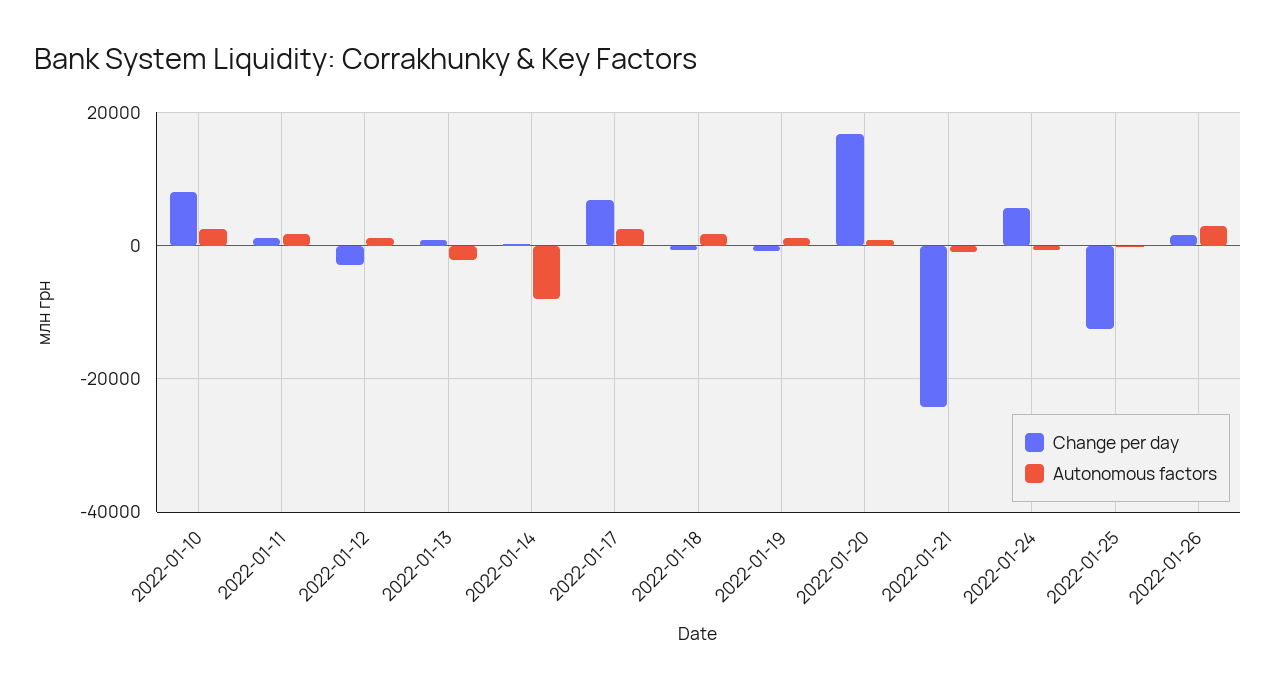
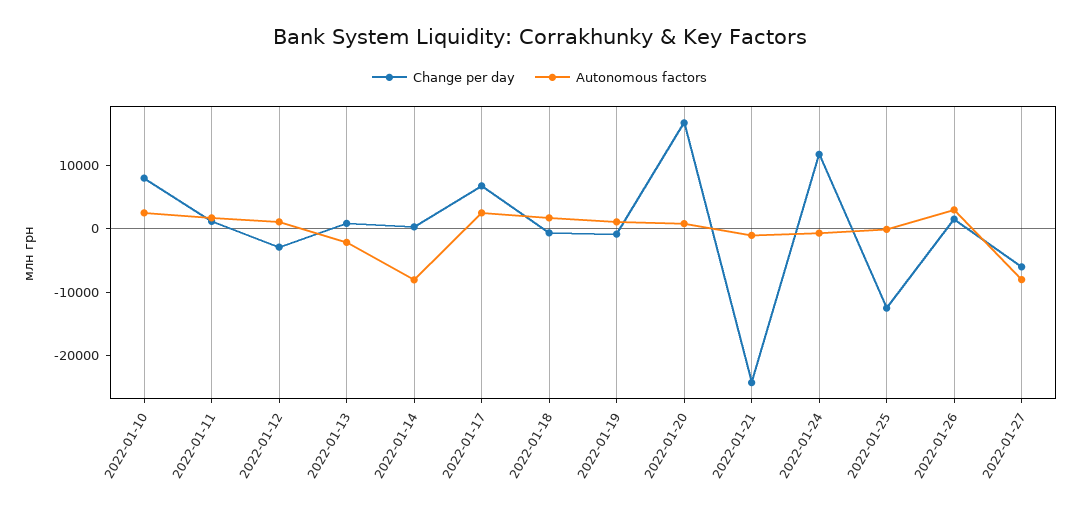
Change per day, 2022-01-24: 6000 -> 12000
Change per day, 2022-01-27: none -> -6000
Autonomous factors, 2022-01-27: none -> -8000

